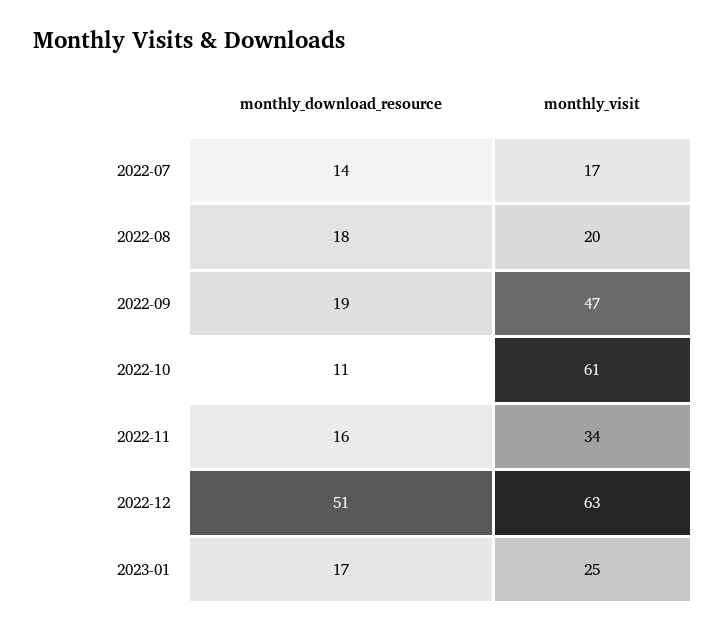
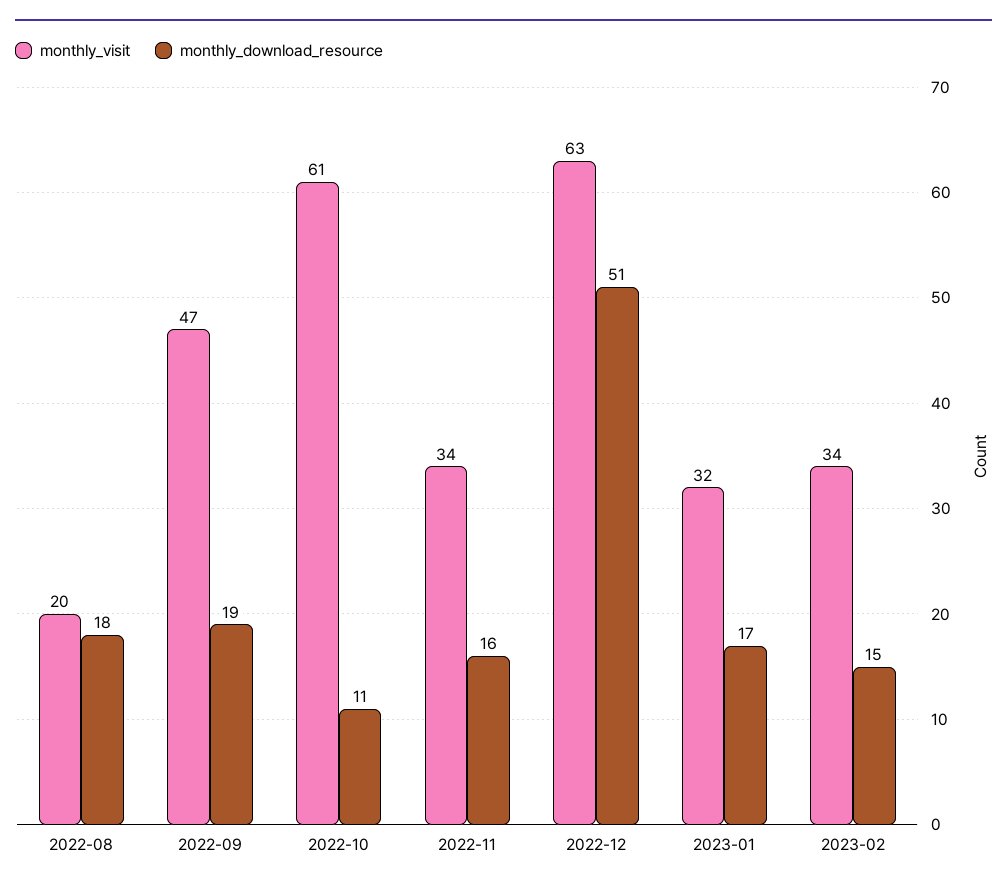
monthly_download_resource, 2022-07: 14 -> none
monthly_visit, 2022-07: 17 -> none
monthly_visit, 2023-01: 25 -> 32
monthly_visit, 2023-02: none -> 34
monthly_download_resource, 2023-02: none -> 15

